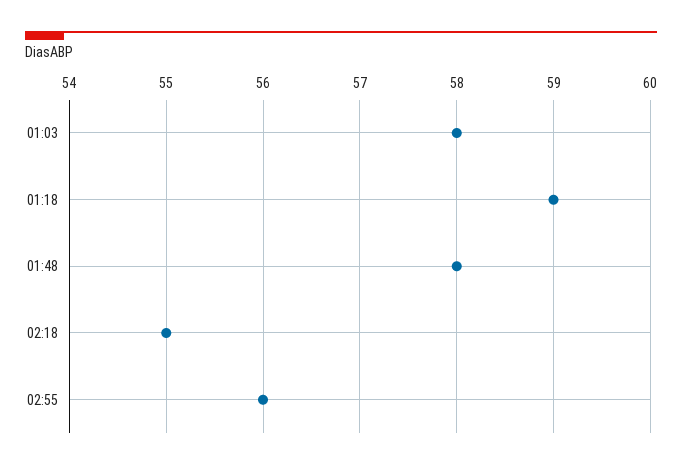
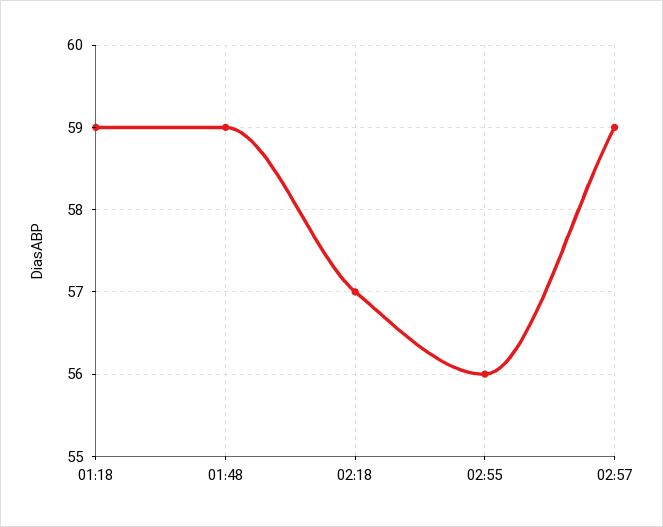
01:03: 58 -> none
01:48: 58 -> 59
02:18: 55 -> 57
02:57: none -> 59

